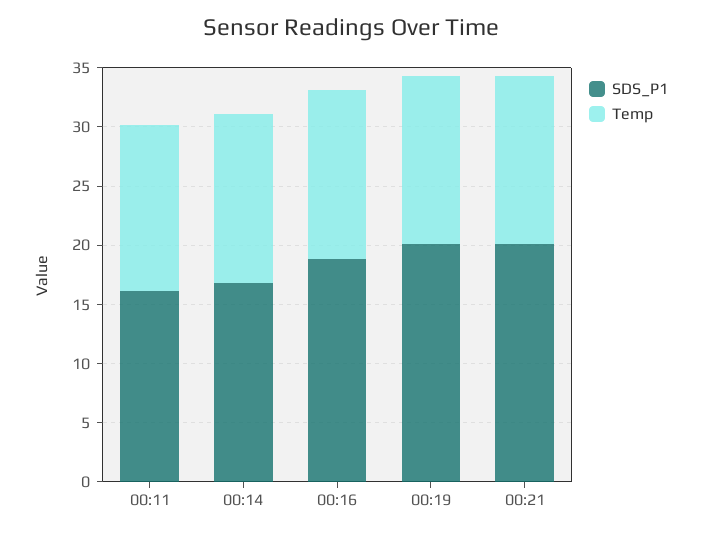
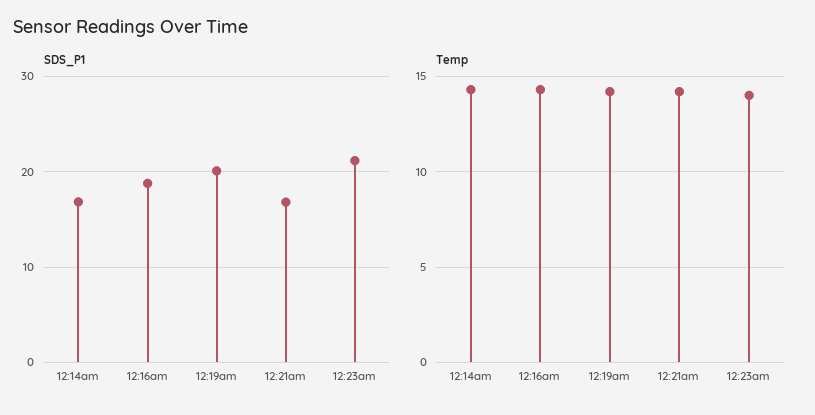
SDS_P1, 00:11: 16 -> none
Temp, 00:11: 14 -> none
SDS_P1, 00:21: 20 -> 17
SDS_P1, 12:23am: none -> 21
Temp, 12:23am: none -> 14

